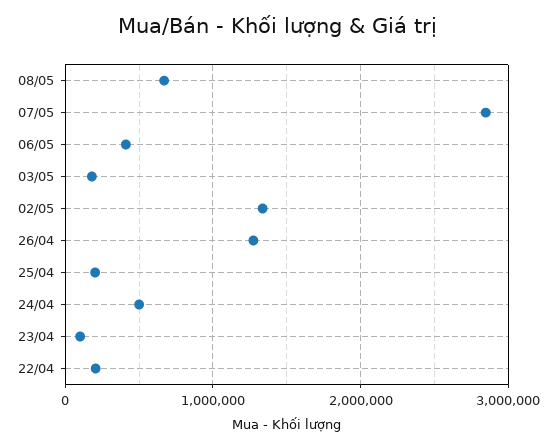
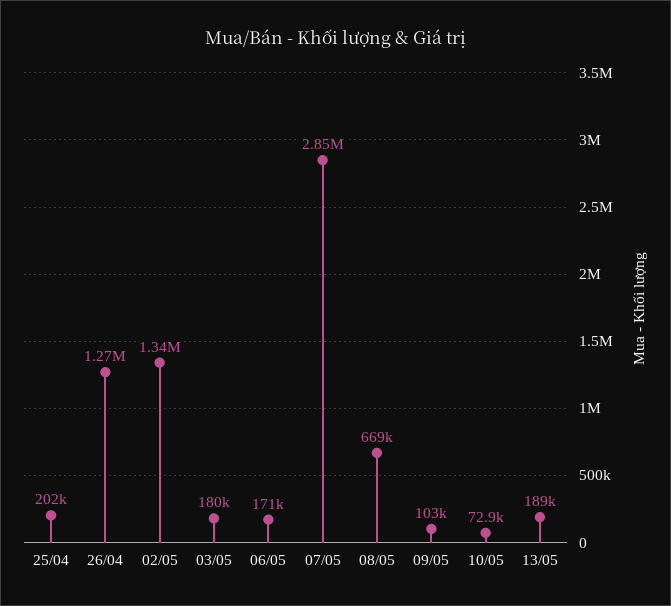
06/05: 400000 -> 171000
24/04: 500000 -> none
23/04: 100000 -> none
22/04: 200000 -> none
09/05: none -> 103000
10/05: none -> 72900
13/05: none -> 189000

